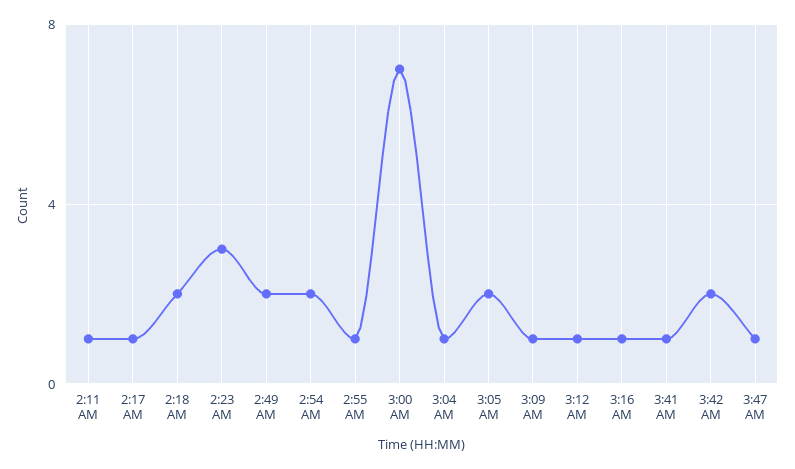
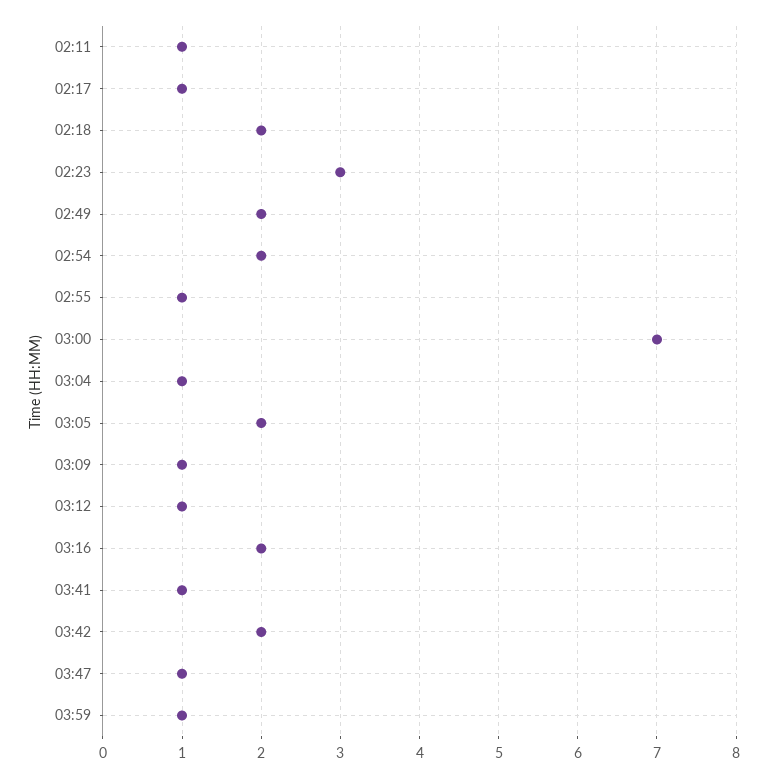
3:16 AM: 1 -> 2
03:59: none -> 1

